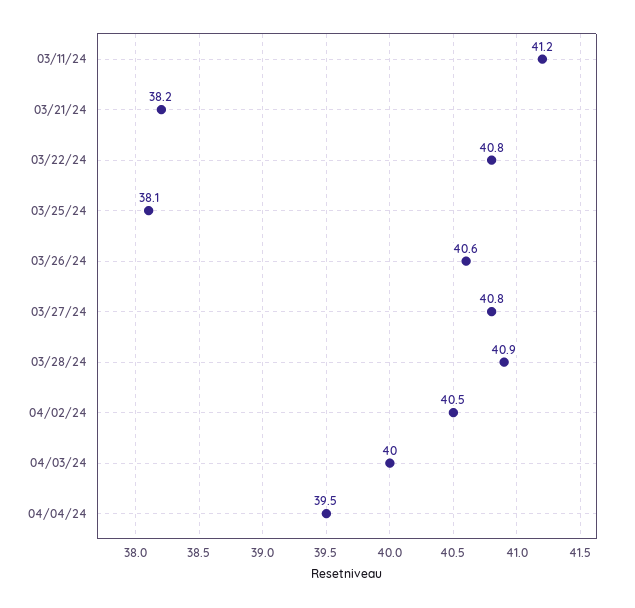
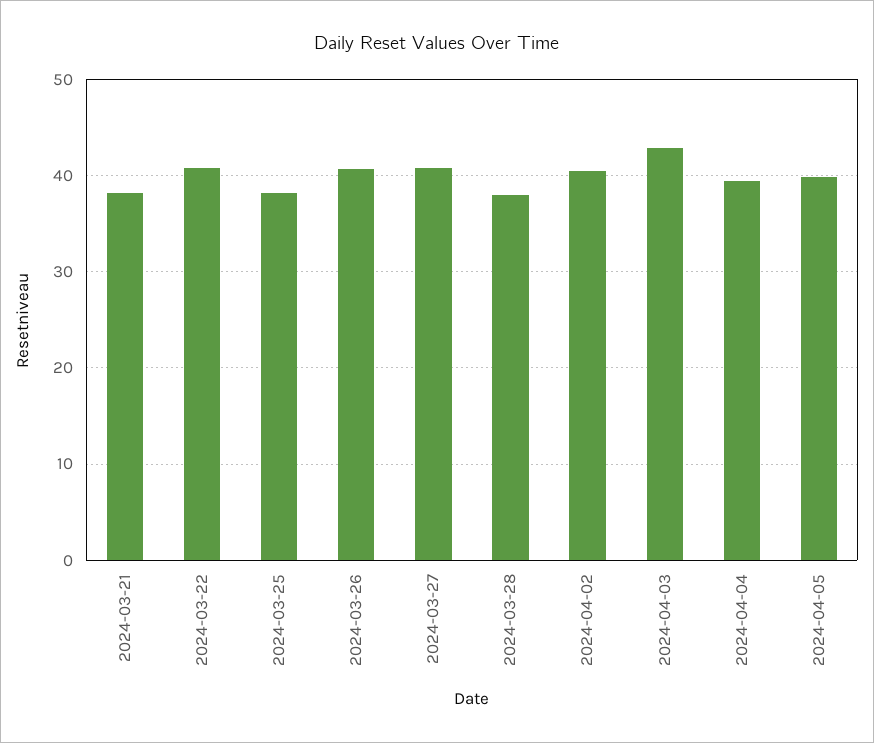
03/11/24: 41.2 -> none
03/28/24: 40.9 -> 38
04/03/24: 40 -> 43
2024-04-05: none -> 40

